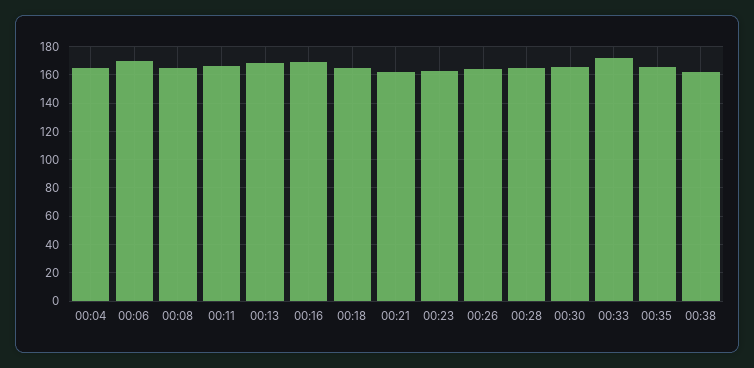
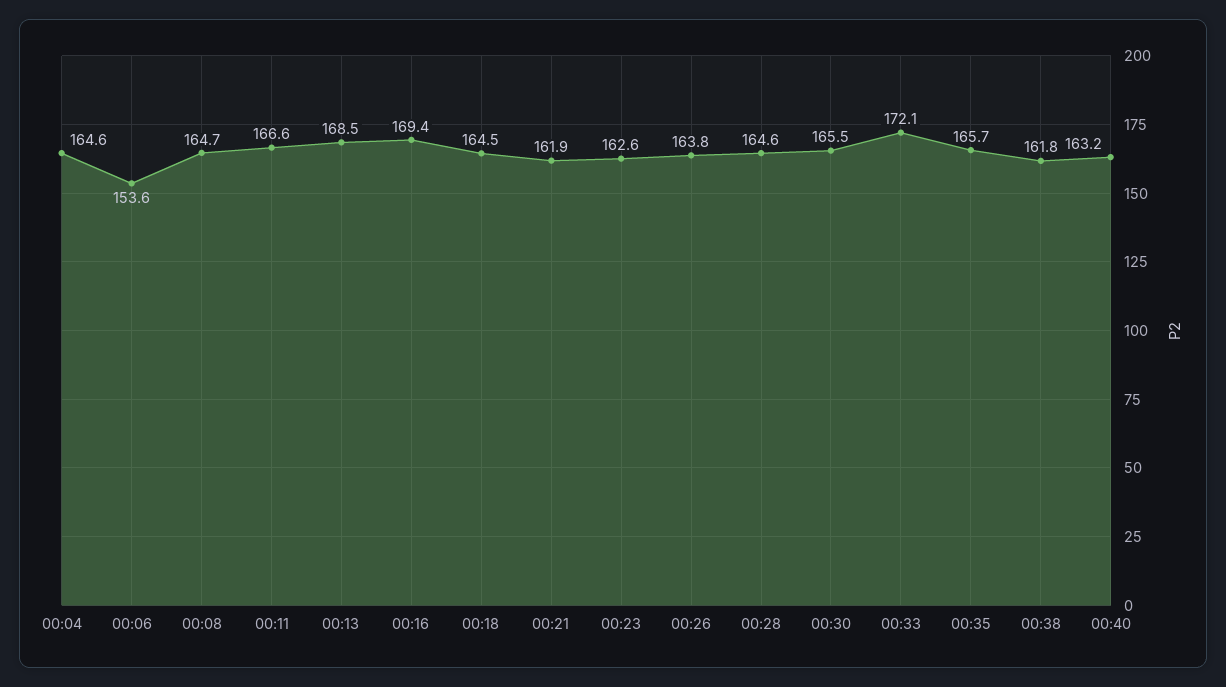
00:06: 170 -> 153.6
00:40: none -> 163.2

